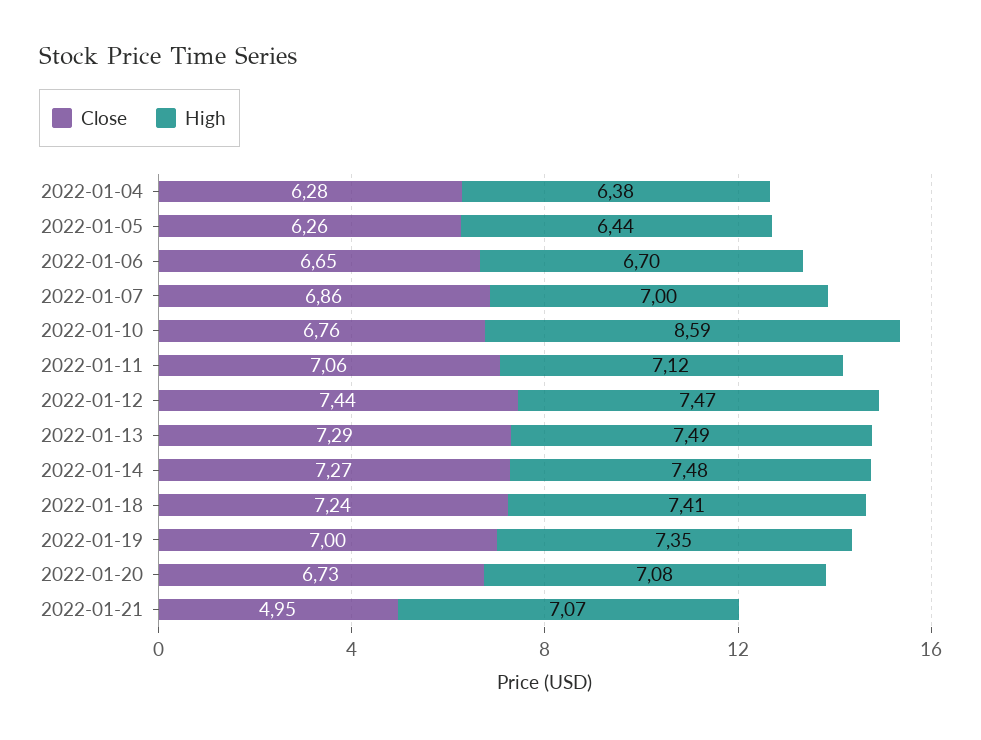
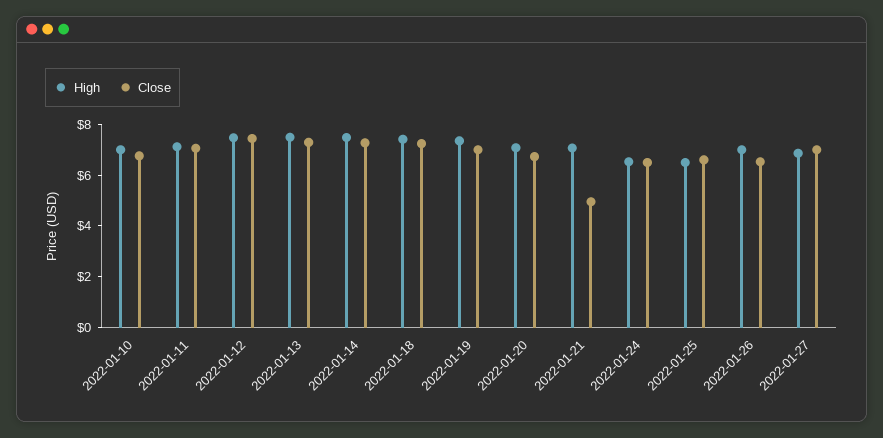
Close, 2022-01-04: 6.28 -> none
High, 2022-01-04: 6.38 -> none
Close, 2022-01-05: 6.26 -> none
High, 2022-01-05: 6.44 -> none
Close, 2022-01-06: 6.65 -> none
High, 2022-01-06: 6.7 -> none
Close, 2022-01-07: 6.86 -> none
High, 2022-01-07: 7 -> none
High, 2022-01-10: 8.59 -> 7
High, 2022-01-24: none -> 6.5
Close, 2022-01-24: none -> 6.5
High, 2022-01-25: none -> 6.5
Close, 2022-01-25: none -> 6.5
High, 2022-01-26: none -> 7
Close, 2022-01-26: none -> 6.5
High, 2022-01-27: none -> 7
Close, 2022-01-27: none -> 7

